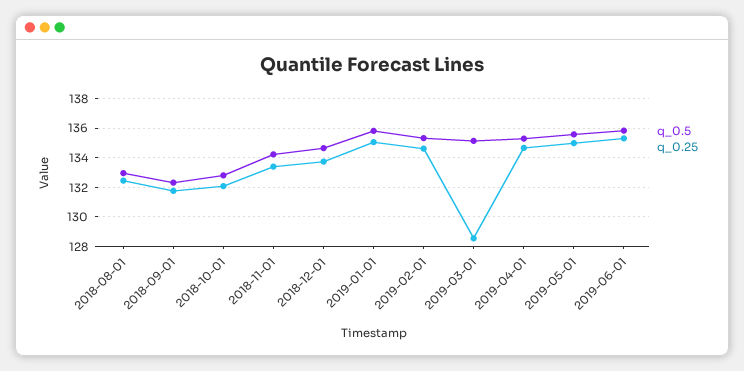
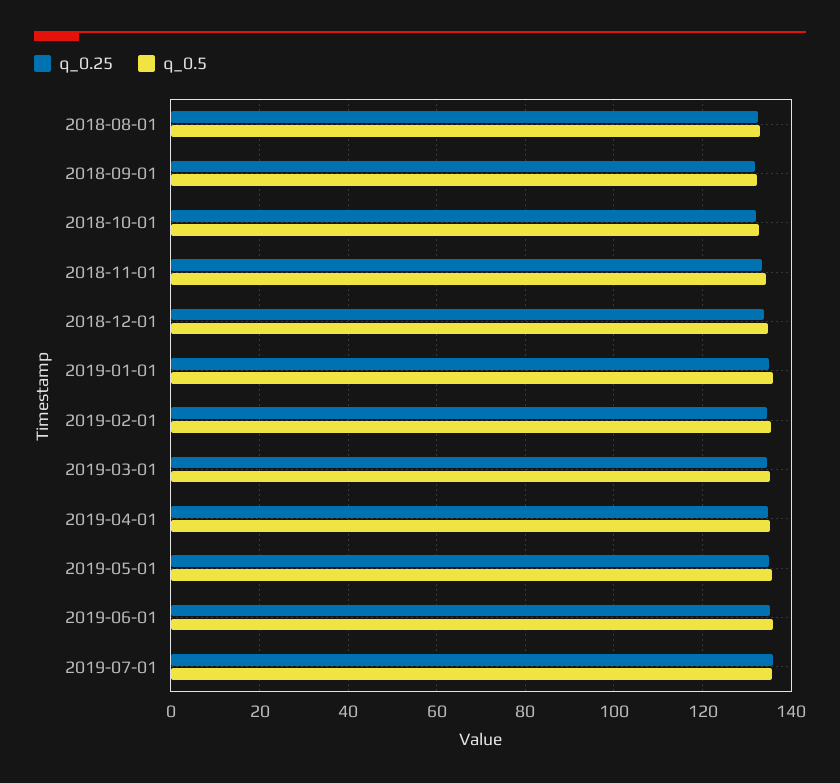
q_0.25, 2019-03-01: 128.5 -> 134
q_0.25, 2019-07-01: none -> 136
q_0.5, 2019-07-01: none -> 136

